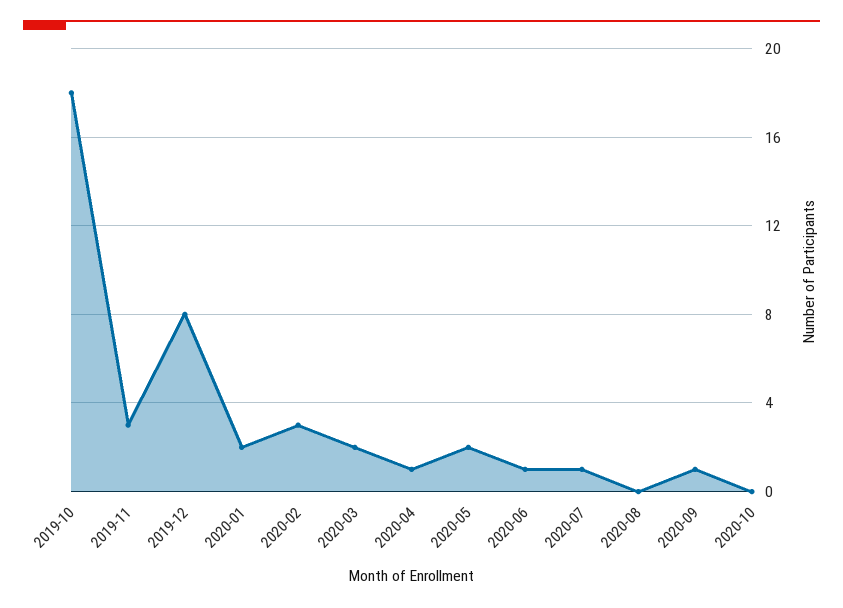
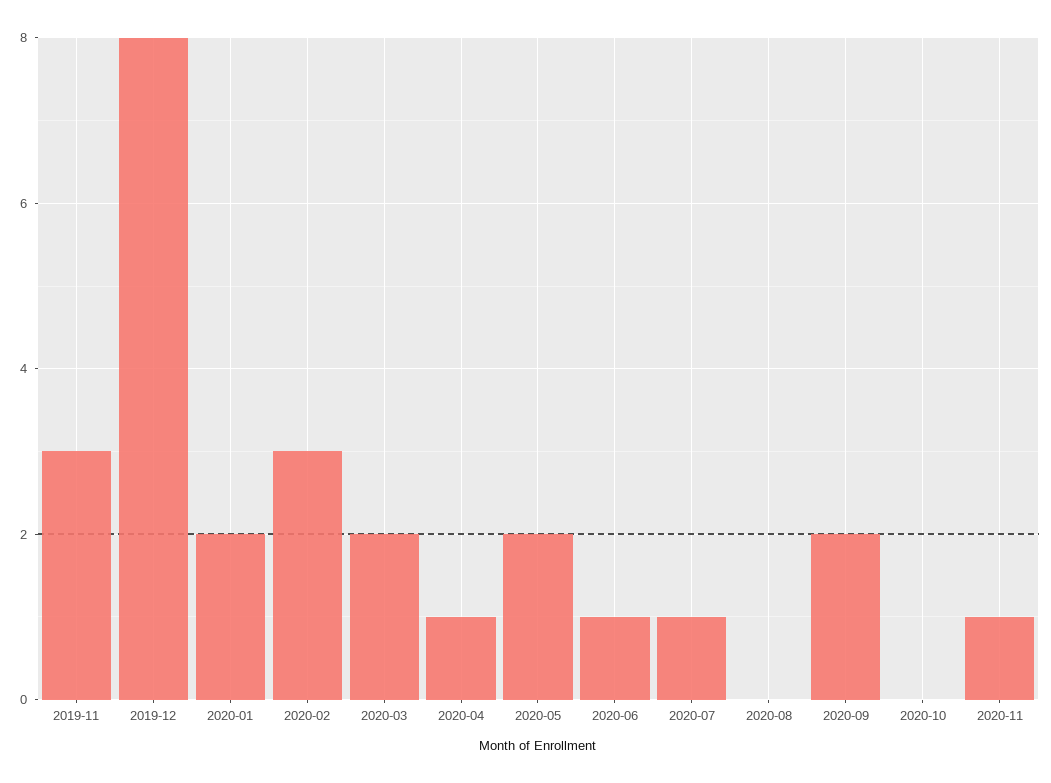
2019-10: 18 -> none
2020-09: 1 -> 2
2020-11: none -> 1

